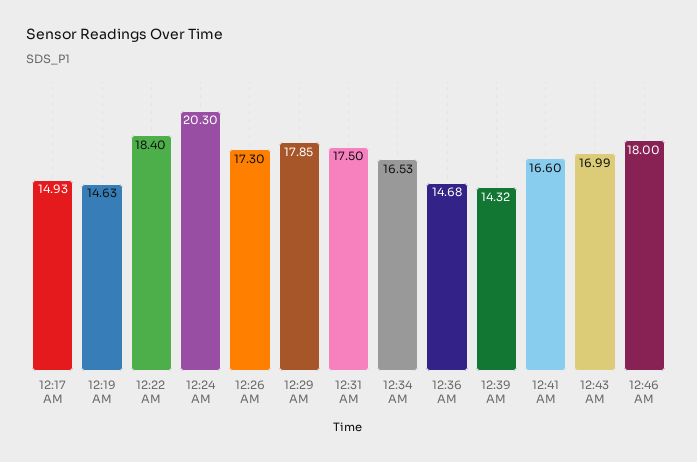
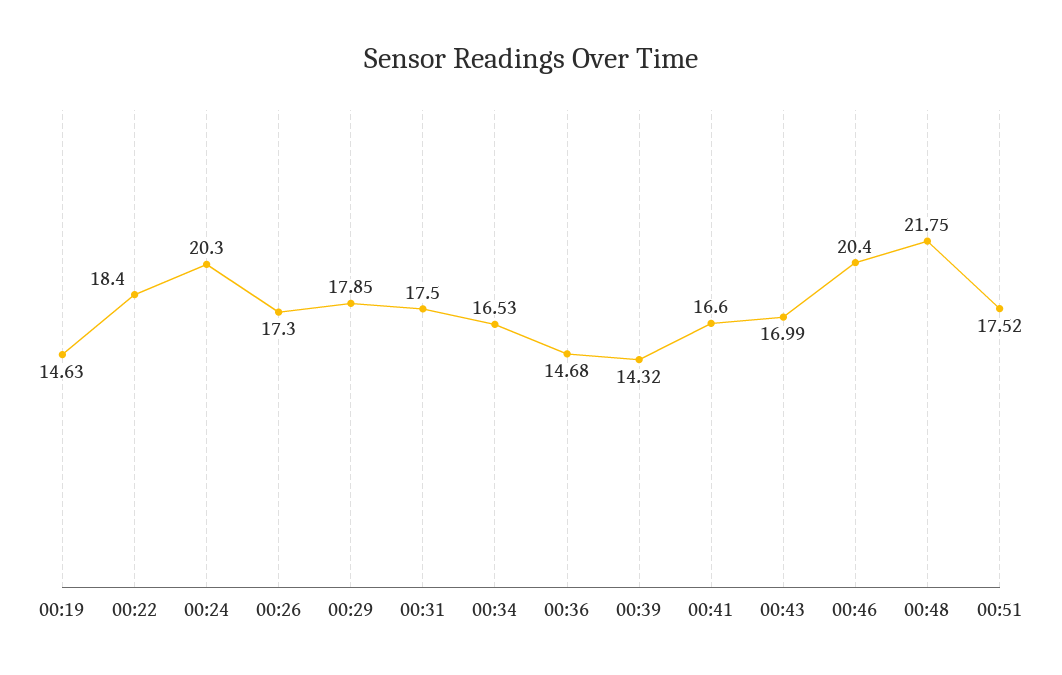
12:17 AM: 14.93 -> none
12:46 AM: 18 -> 20.4
00:48: none -> 21.75
00:51: none -> 17.52

